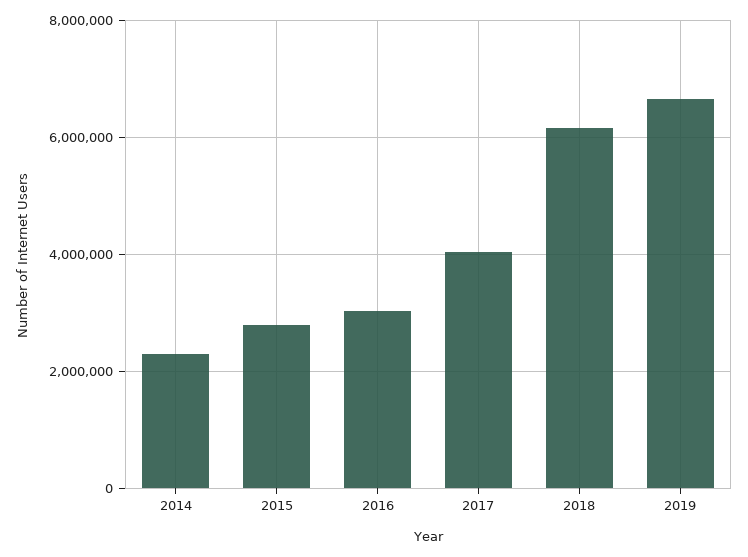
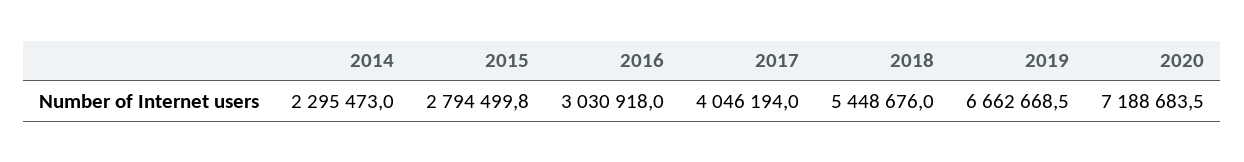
2018: 6200000 -> 5448676
2020: none -> 7188683.5

